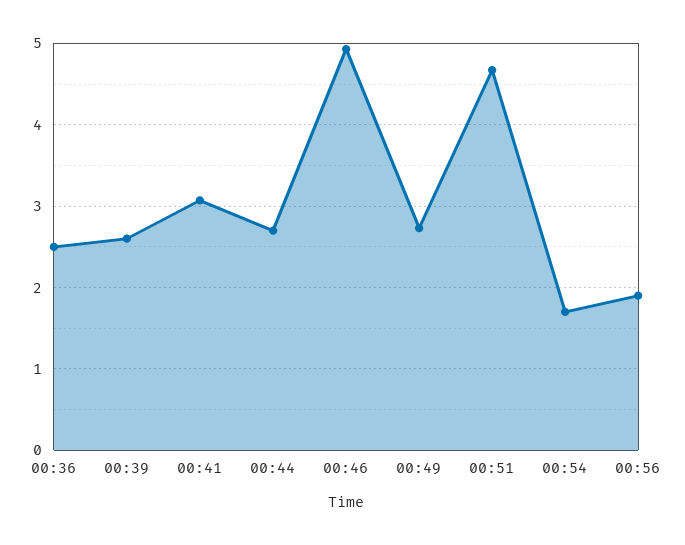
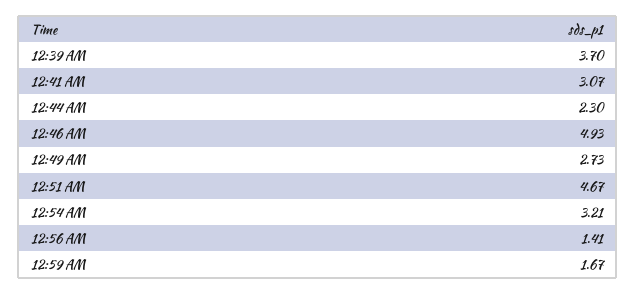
00:36: 2.5 -> none
00:39: 2.6 -> 3.7
00:44: 2.7 -> 2.3
00:54: 1.7 -> 3.21
00:56: 1.9 -> 1.41
12:59 AM: none -> 1.67

